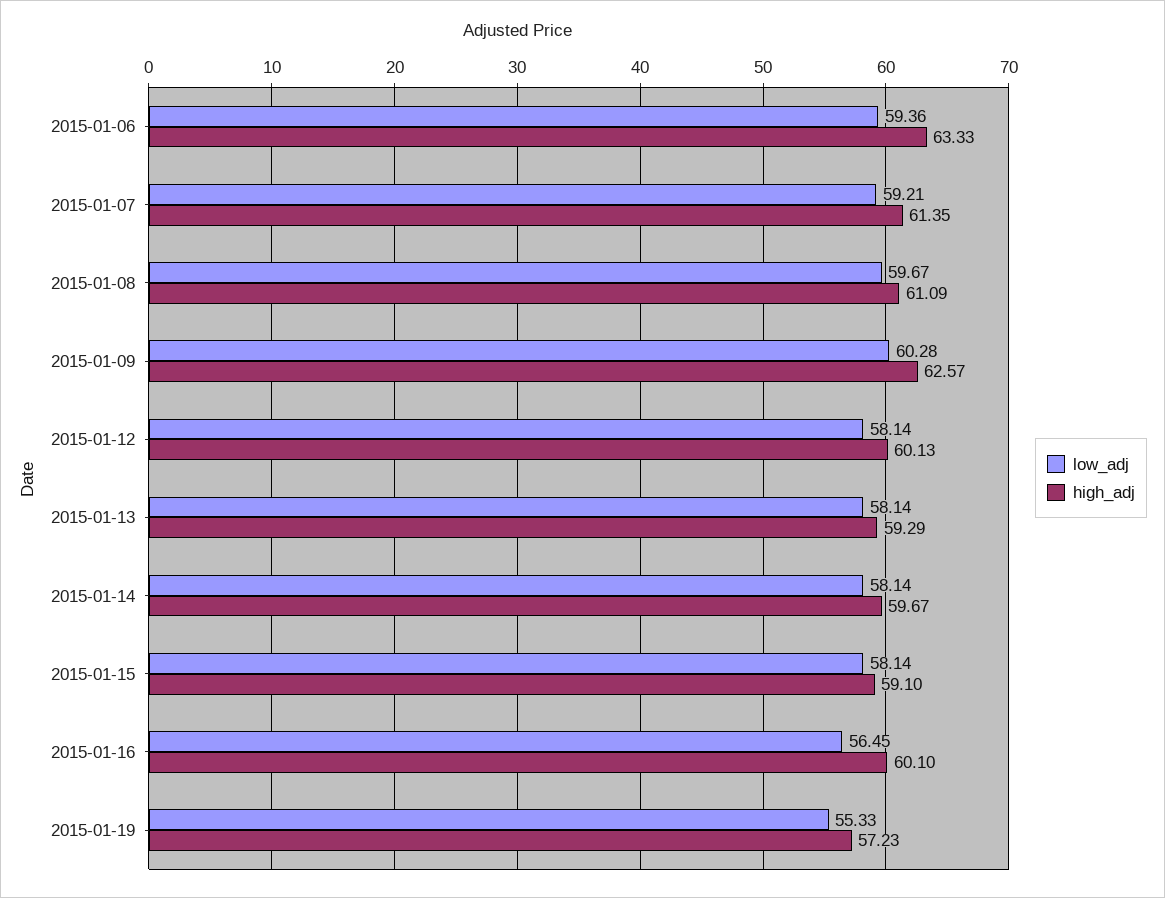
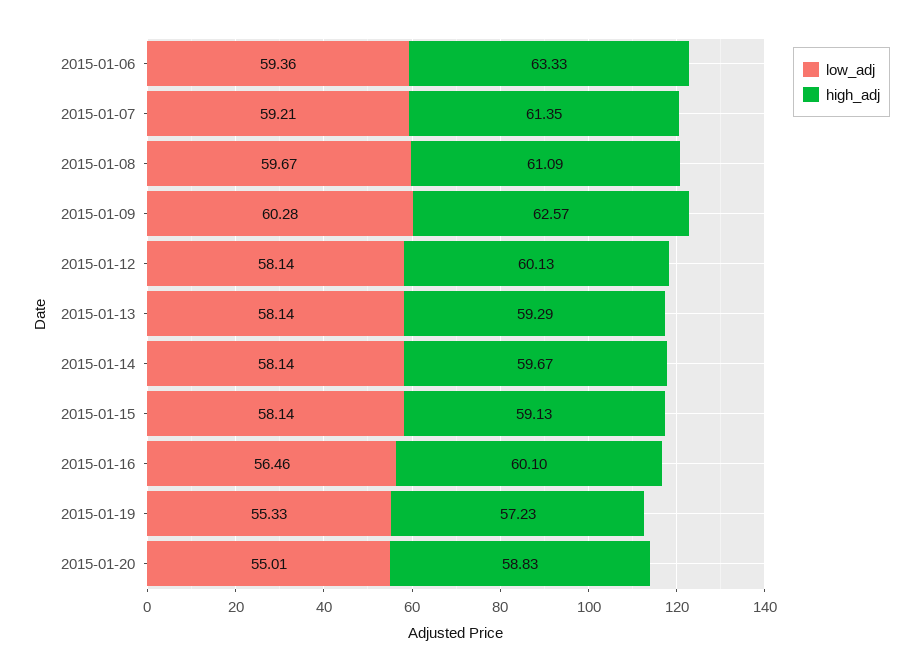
high_adj, 2015-01-15: 59.1 -> 59.13
low_adj, 2015-01-16: 56.45 -> 56.46
low_adj, 2015-01-20: none -> 55.01
high_adj, 2015-01-20: none -> 58.83

